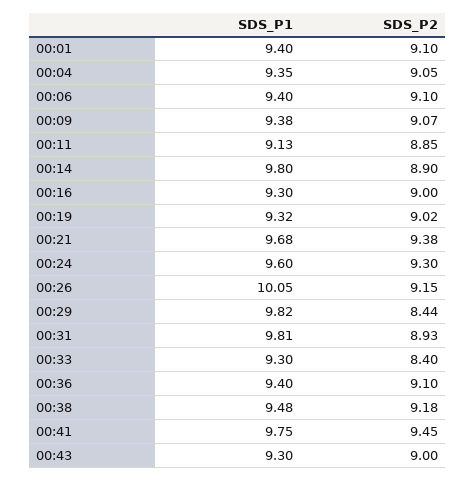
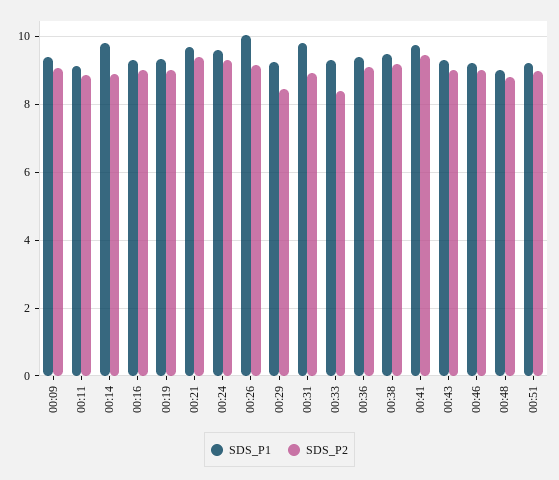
SDS_P1, 00:01: 9.4 -> none
SDS_P2, 00:01: 9.1 -> none
SDS_P1, 00:04: 9.35 -> none
SDS_P2, 00:04: 9.05 -> none
SDS_P1, 00:06: 9.4 -> none
SDS_P2, 00:06: 9.1 -> none
SDS_P1, 00:29: 9.82 -> 9.2
SDS_P1, 00:46: none -> 9.2
SDS_P2, 00:46: none -> 9
SDS_P1, 00:48: none -> 9
SDS_P2, 00:48: none -> 8.8
SDS_P1, 00:51: none -> 9.2
SDS_P2, 00:51: none -> 9

